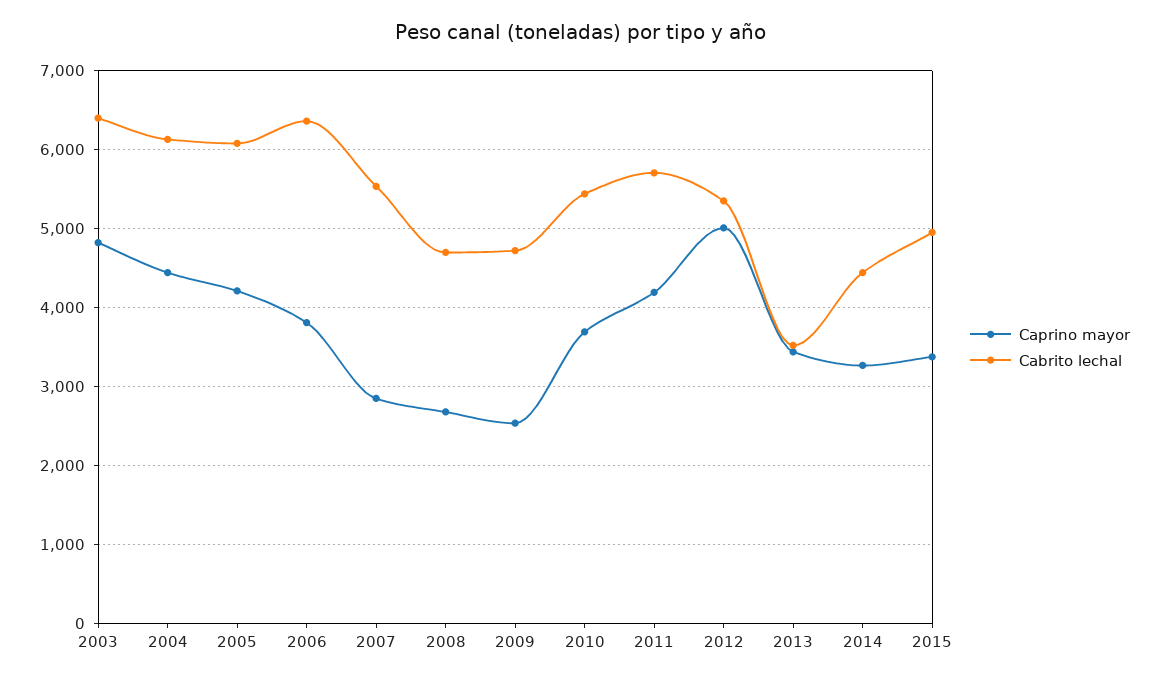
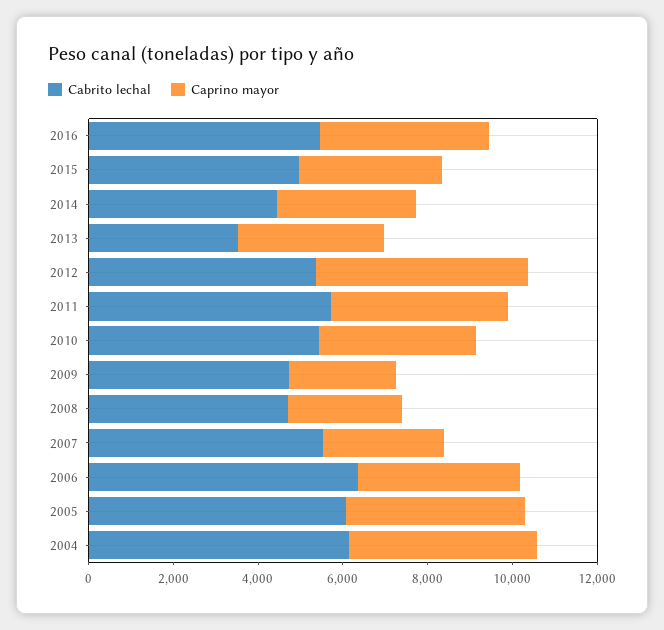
Caprino mayor, 2003: 4800 -> none
Cabrito lechal, 2003: 6400 -> none
Cabrito lechal, 2016: none -> 5500
Caprino mayor, 2016: none -> 4000

